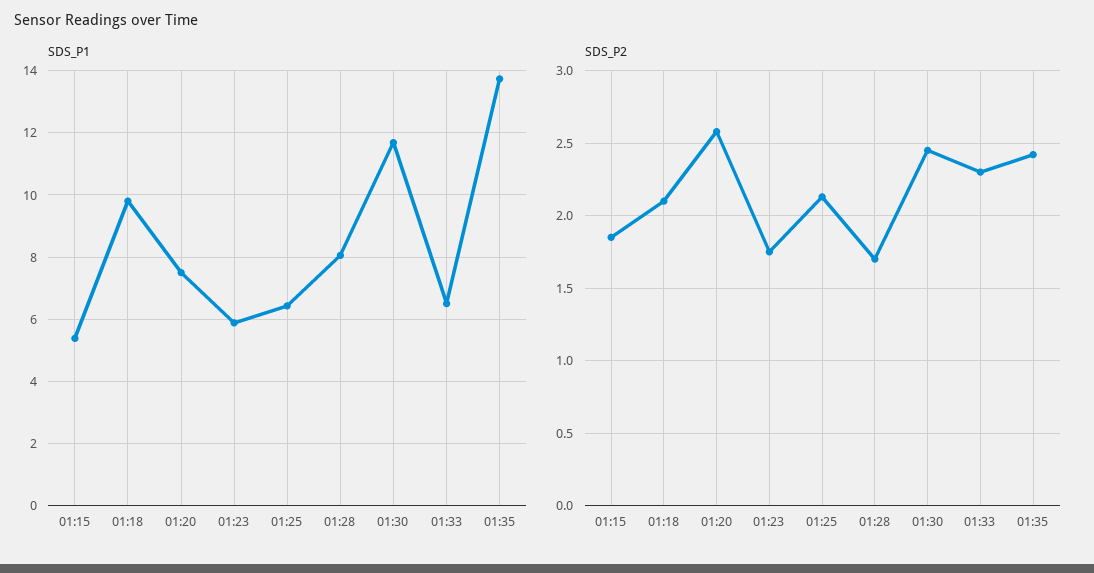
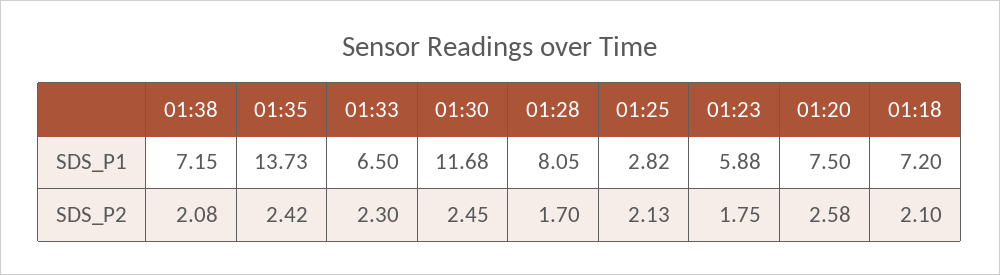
SDS_P1, 01:15: 5.4 -> none
SDS_P1, 01:18: 9.8 -> 7.2
SDS_P1, 01:25: 6.4 -> 2.82
SDS_P2, 01:15: 1.85 -> none
SDS_P1, 01:38: none -> 7.15
SDS_P2, 01:38: none -> 2.08

